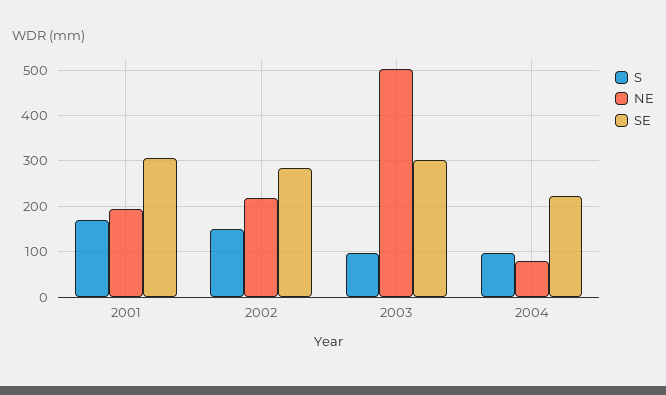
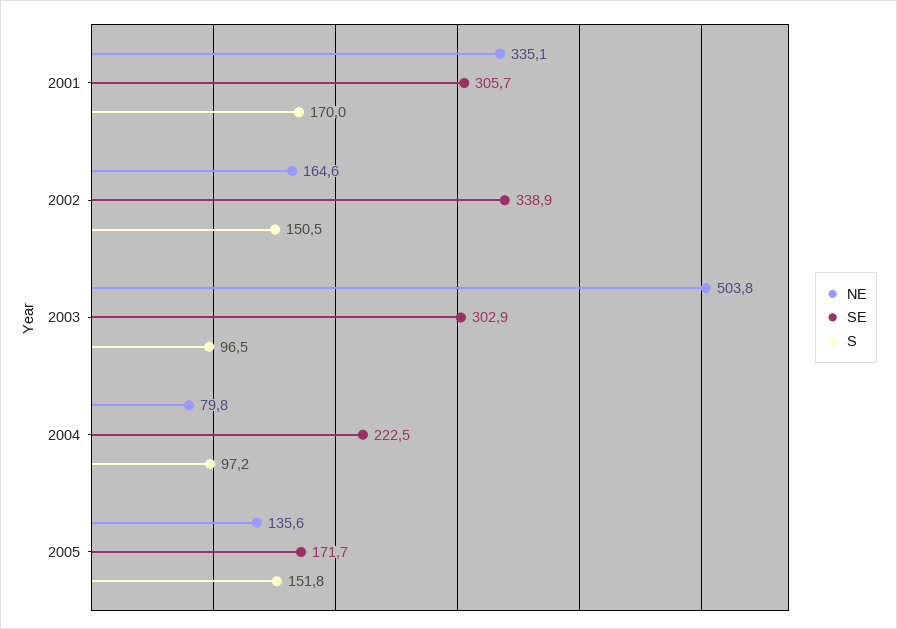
NE, 2001: 200 -> 335.1
NE, 2002: 220 -> 164.6
SE, 2002: 280 -> 338.9
NE, 2005: none -> 135.6
SE, 2005: none -> 171.7
S, 2005: none -> 151.8

